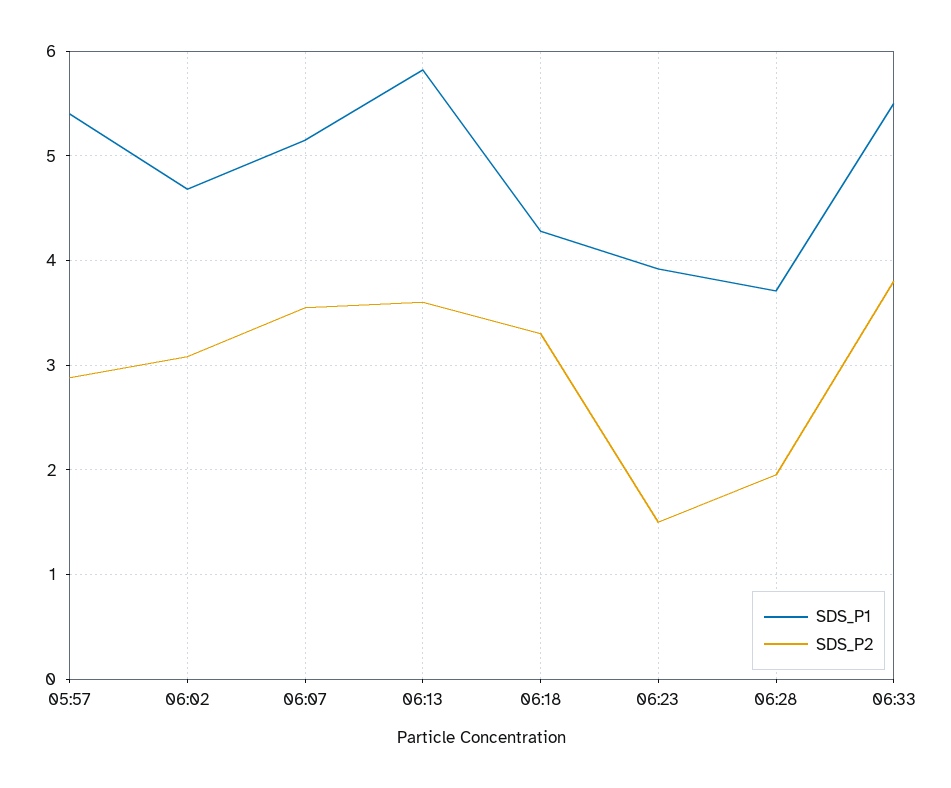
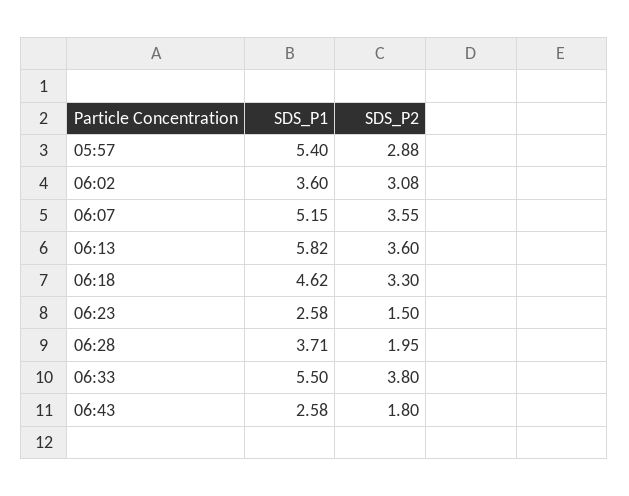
SDS_P1, 06:02: 4.7 -> 3.6
SDS_P1, 06:18: 4.3 -> 4.62
SDS_P1, 06:23: 3.9 -> 2.58
SDS_P1, 06:43: none -> 2.58
SDS_P2, 06:43: none -> 1.8

